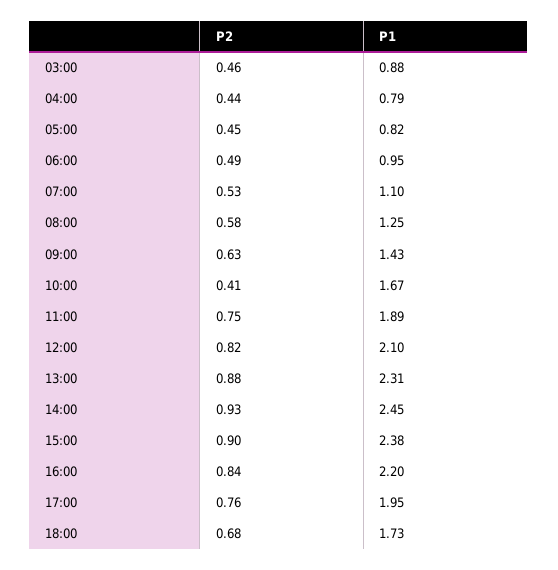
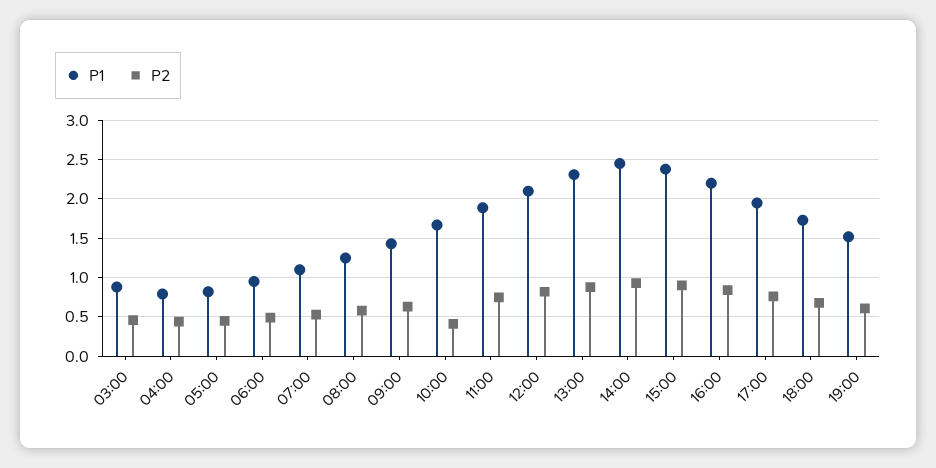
P1, 19:00: none -> 1.5
P2, 19:00: none -> 0.6

